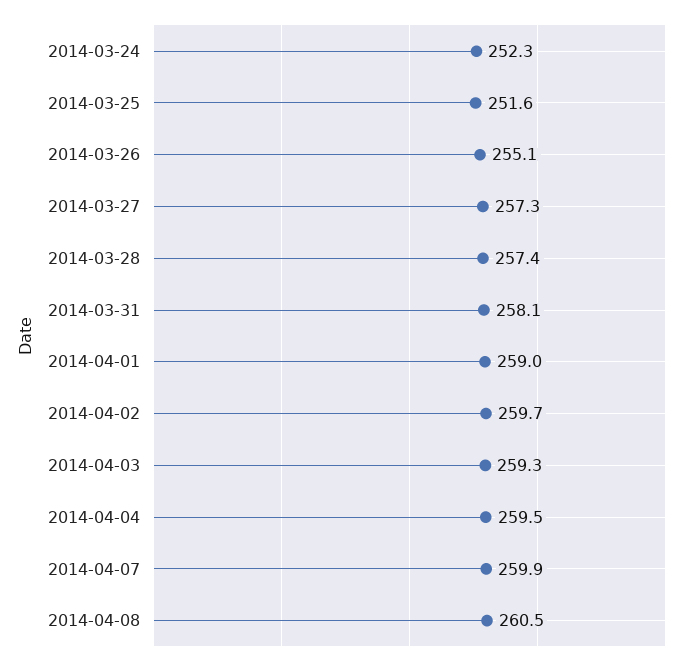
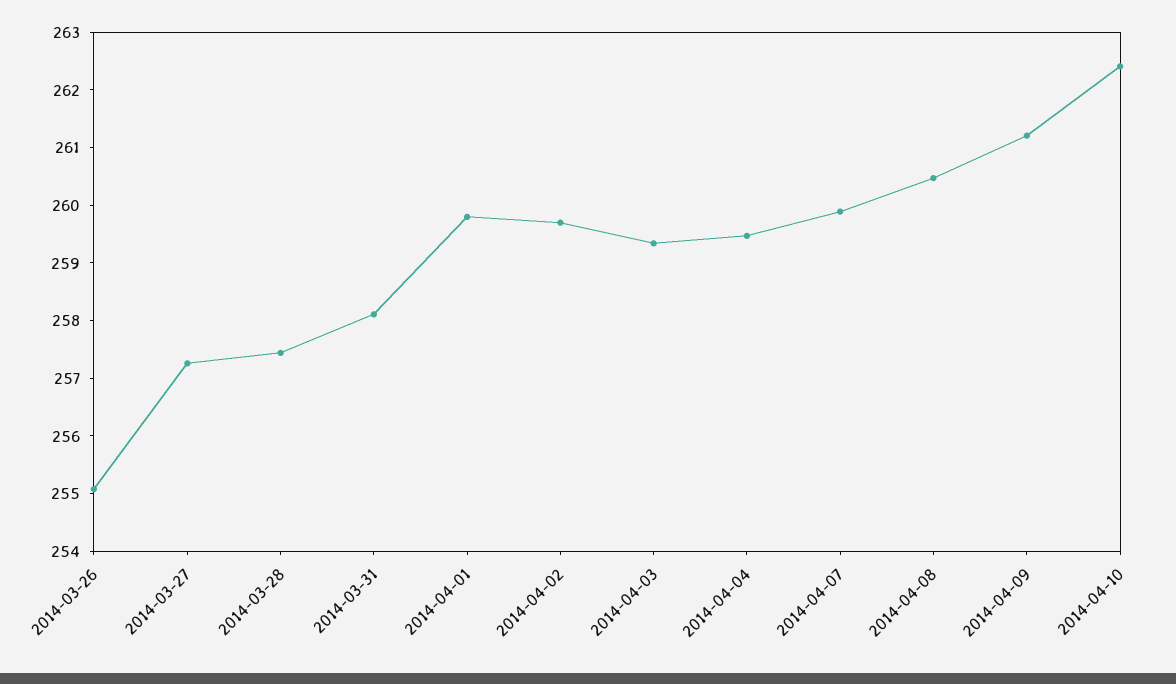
2014-03-24: 252.3 -> none
2014-03-25: 251.6 -> none
2014-04-01: 259 -> 259.8
2014-04-09: none -> 261.2
2014-04-10: none -> 262.4

